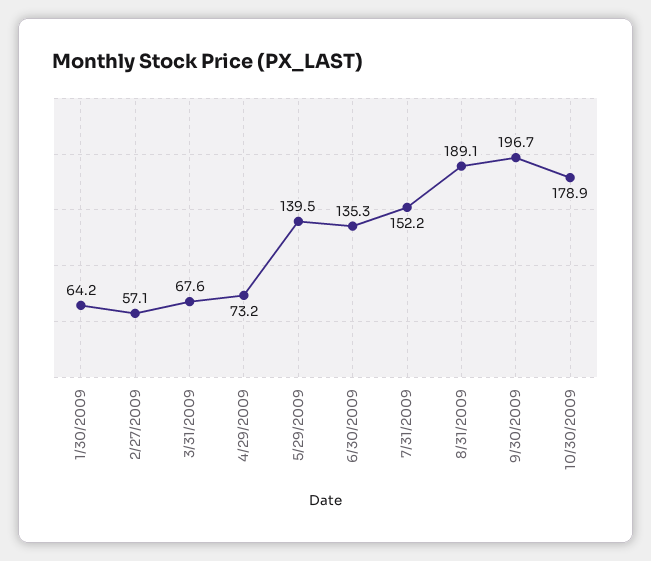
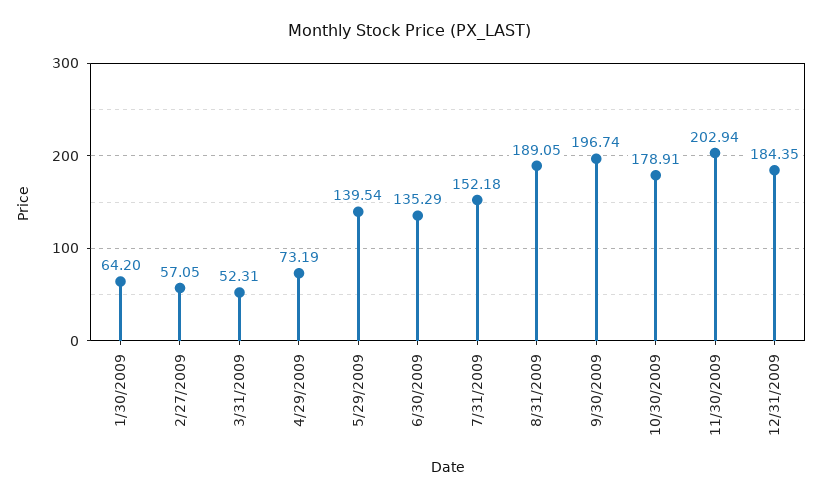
3/31/2009: 67.6 -> 52.31
11/30/2009: none -> 202.94
12/31/2009: none -> 184.35

